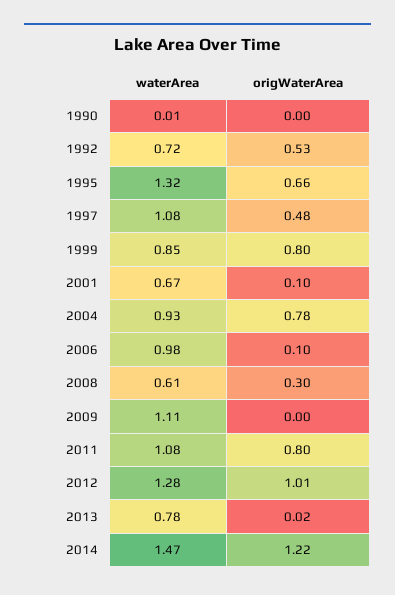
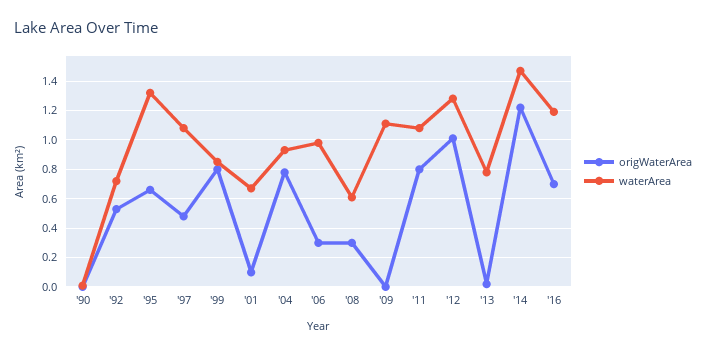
origWaterArea, 2006: 0.1 -> 0.3
origWaterArea, '16: none -> 0.7
waterArea, '16: none -> 1.2

